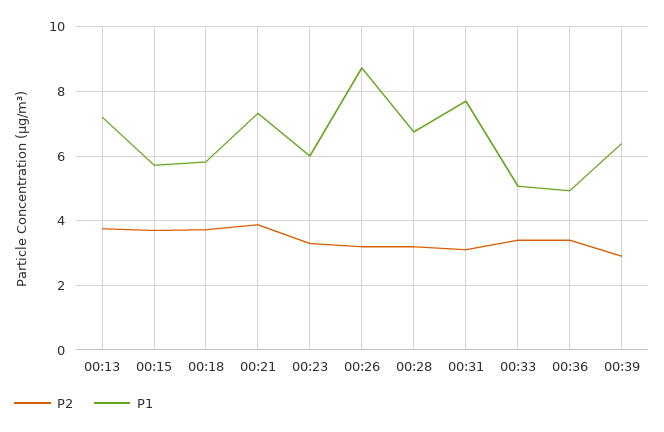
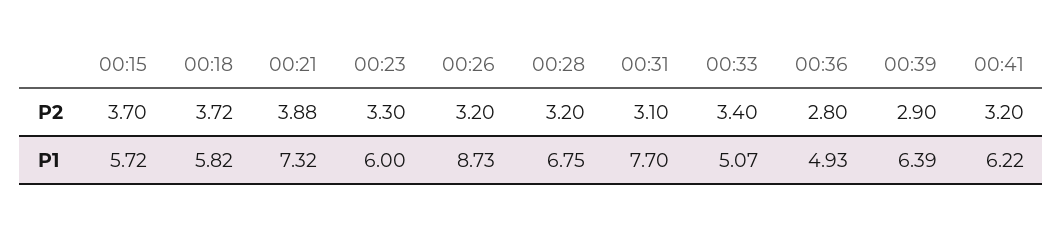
P2, 00:13: 3.8 -> none
P1, 00:13: 7.2 -> none
P2, 00:36: 3.4 -> 2.8
P2, 00:41: none -> 3.2
P1, 00:41: none -> 6.22

